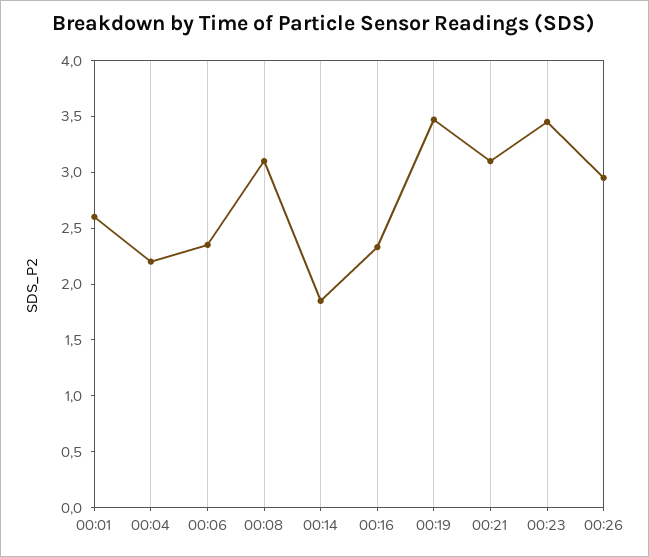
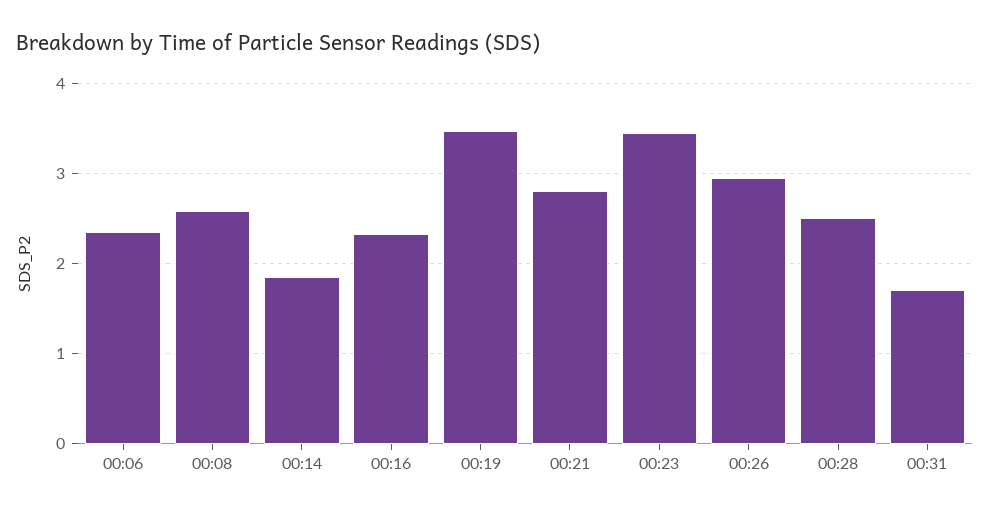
00:01: 2.6 -> none
00:04: 2.2 -> none
00:08: 3.1 -> 2.6
00:21: 3.1 -> 2.8
00:28: none -> 2.5
00:31: none -> 1.7

